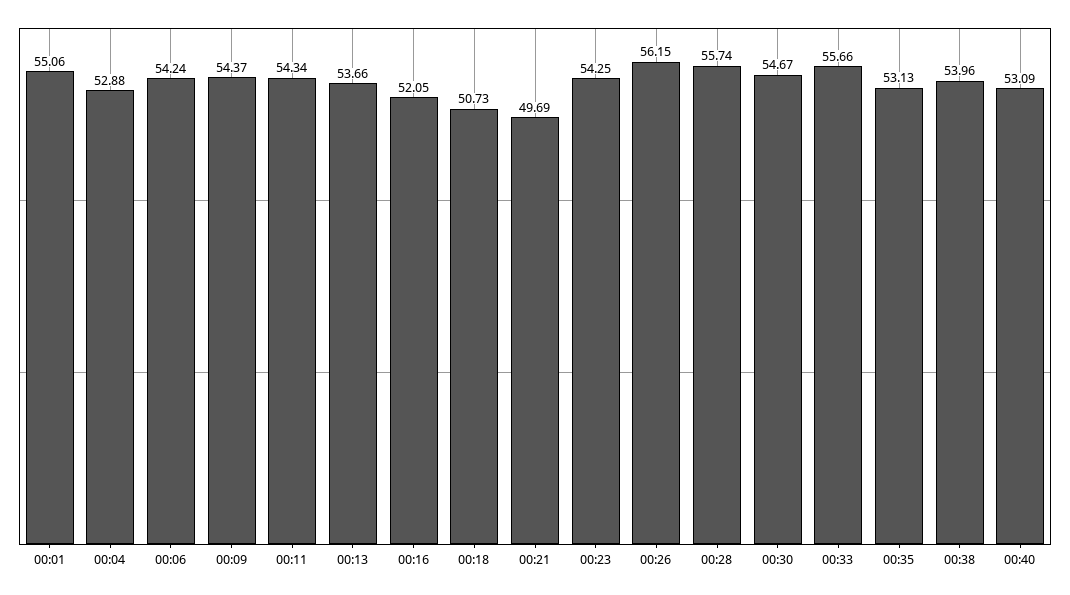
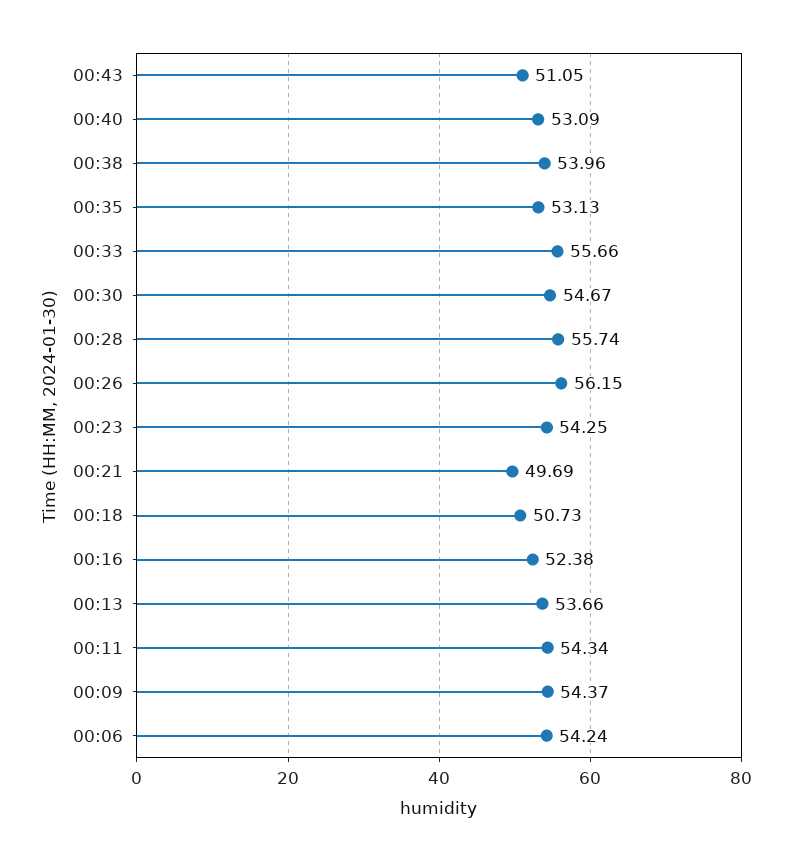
00:01: 55.06 -> none
00:04: 52.88 -> none
00:16: 52.05 -> 52.38
00:43: none -> 51.05

